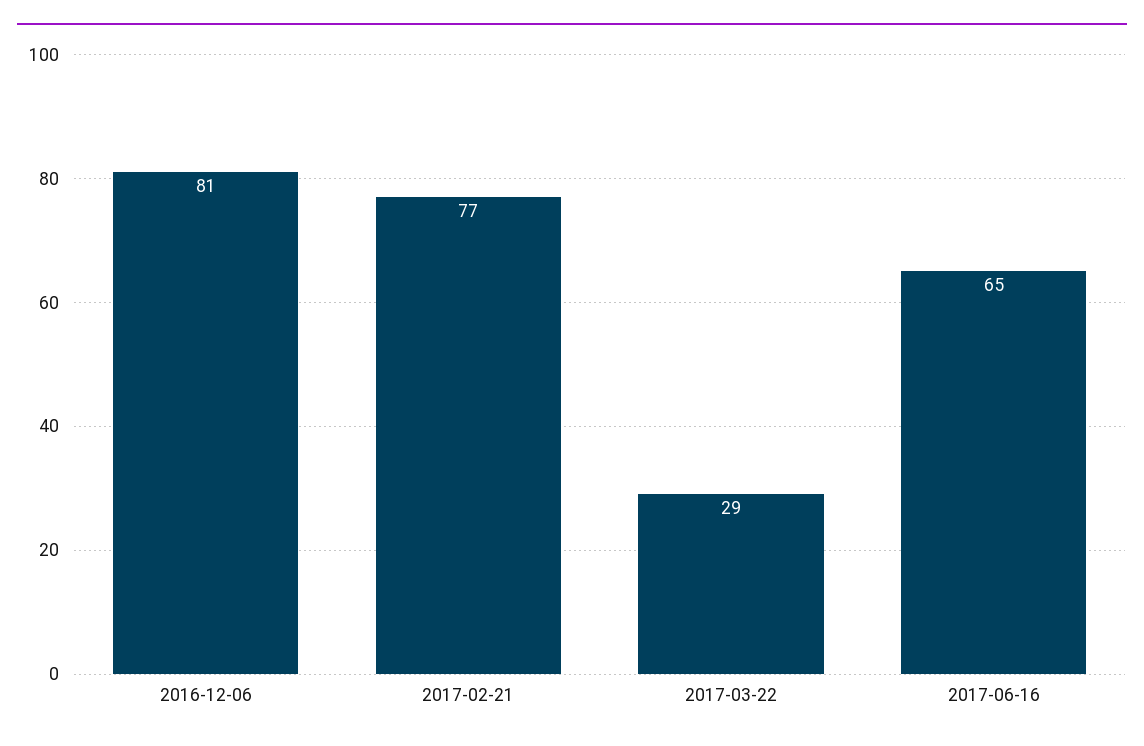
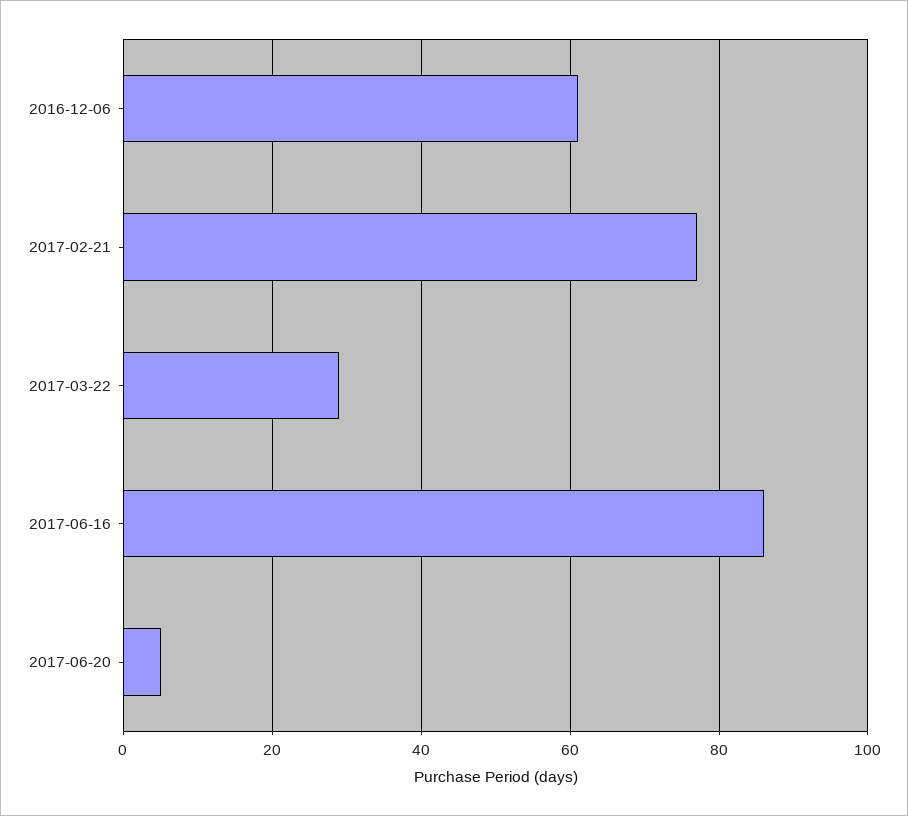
2016-12-06: 81 -> 60
2017-06-16: 65 -> 85
2017-06-20: none -> 5

